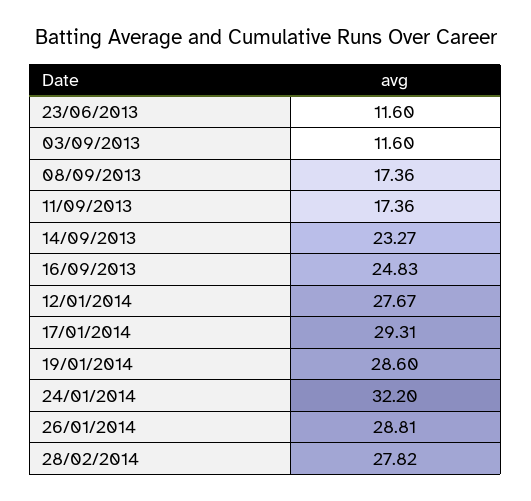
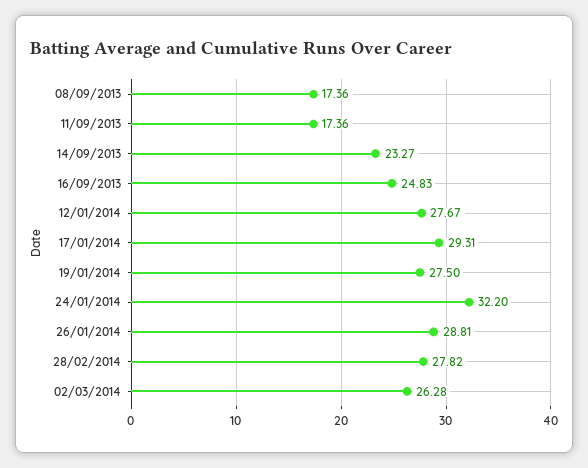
23/06/2013: 11.6 -> none
03/09/2013: 11.6 -> none
19/01/2014: 28.6 -> 27.5
02/03/2014: none -> 26.28

